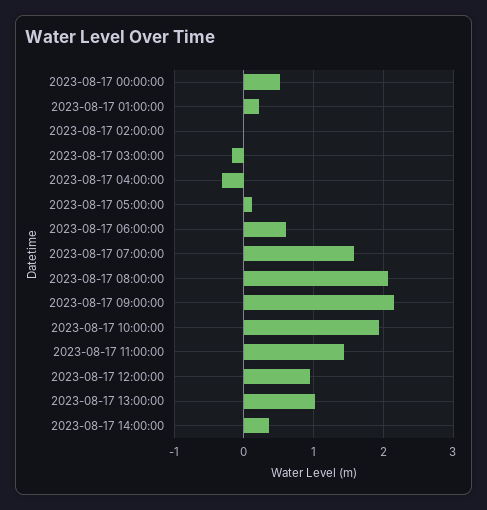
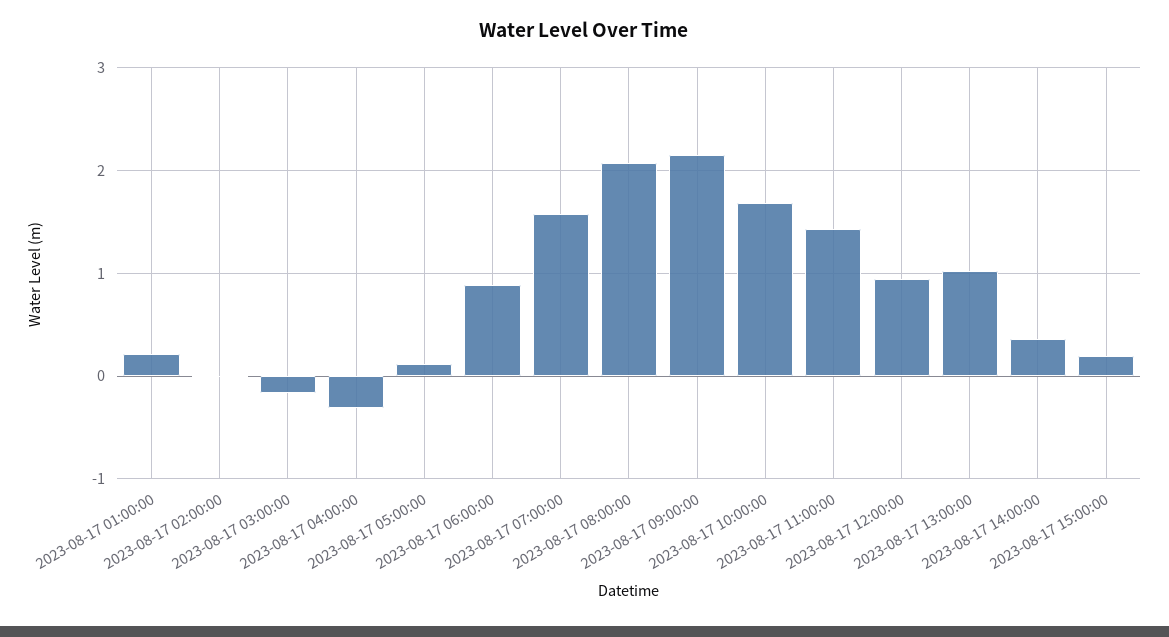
2023-08-17 00:00:00: 0.5 -> none
2023-08-17 06:00:00: 0.6 -> 0.9
2023-08-17 10:00:00: 1.9 -> 1.7
2023-08-17 15:00:00: none -> 0.2

